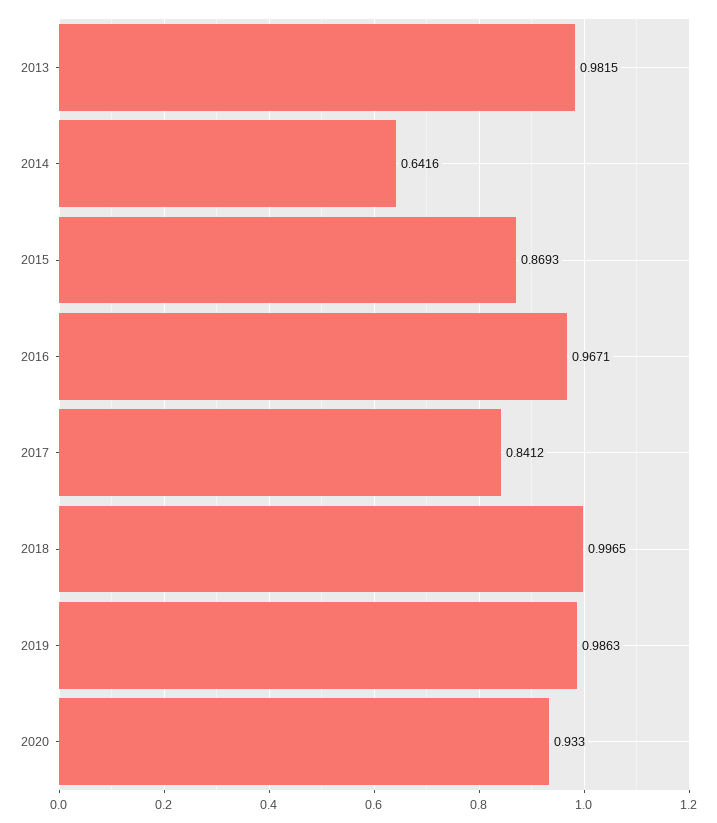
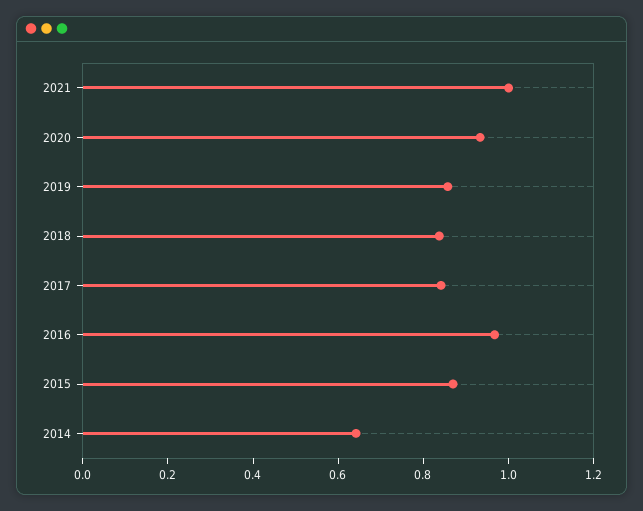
2013: 0.9815 -> none
2018: 0.9965 -> 0.85
2019: 0.9863 -> 0.85
2021: none -> 1

